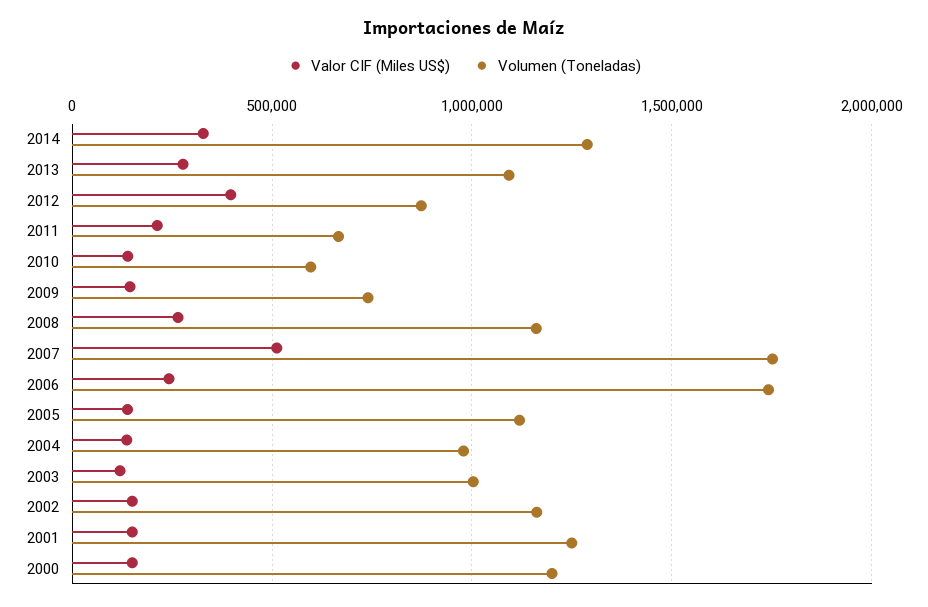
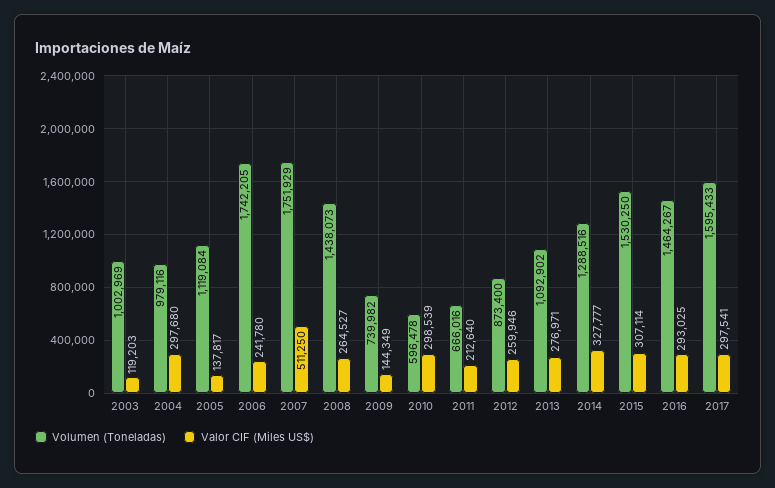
Valor CIF (Miles US$), 2012: 400000 -> 259946
Valor CIF (Miles US$), 2010: 150000 -> 298539
Volumen (Toneladas), 2008: 1150000 -> 1438073
Valor CIF (Miles US$), 2004: 150000 -> 297680
Valor CIF (Miles US$), 2002: 150000 -> none
Volumen (Toneladas), 2002: 1150000 -> none
Valor CIF (Miles US$), 2001: 150000 -> none
Volumen (Toneladas), 2001: 1250000 -> none
Valor CIF (Miles US$), 2000: 150000 -> none
Volumen (Toneladas), 2000: 1200000 -> none
Volumen (Toneladas), 2015: none -> 1530250
Valor CIF (Miles US$), 2015: none -> 307114
Volumen (Toneladas), 2016: none -> 1464267
Valor CIF (Miles US$), 2016: none -> 293025
Volumen (Toneladas), 2017: none -> 1595433
Valor CIF (Miles US$), 2017: none -> 297541

